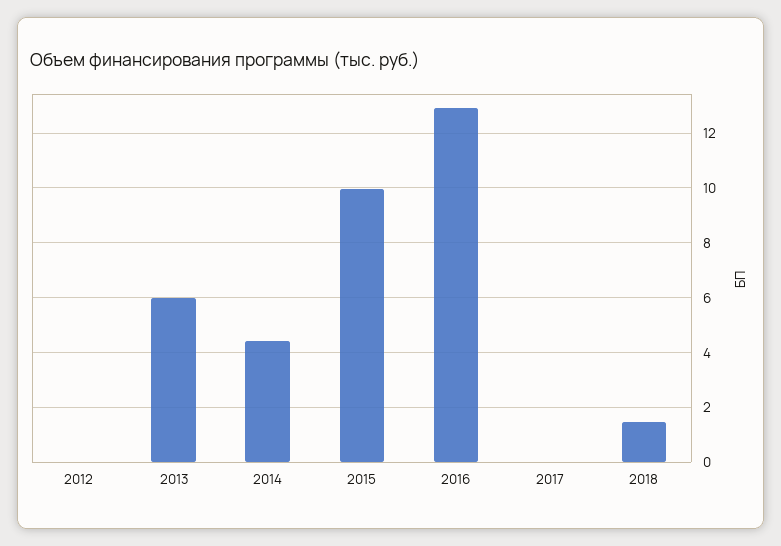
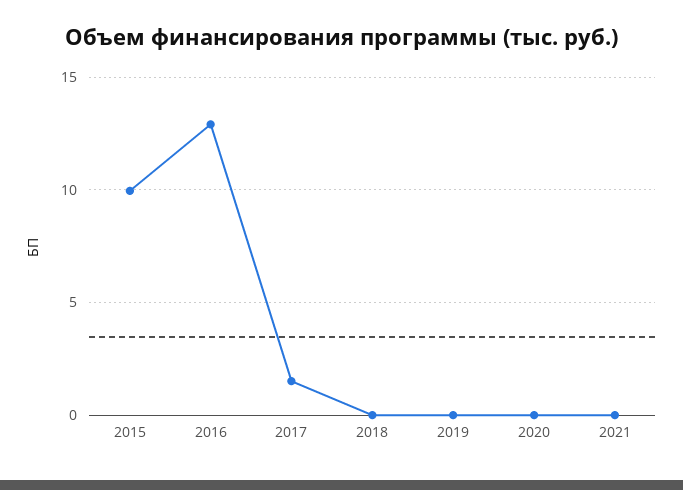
2012: 0 -> none
2013: 6 -> none
2014: 4.5 -> none
2017: 0 -> 1.5
2018: 1.5 -> 0
2019: none -> 0
2020: none -> 0
2021: none -> 0

